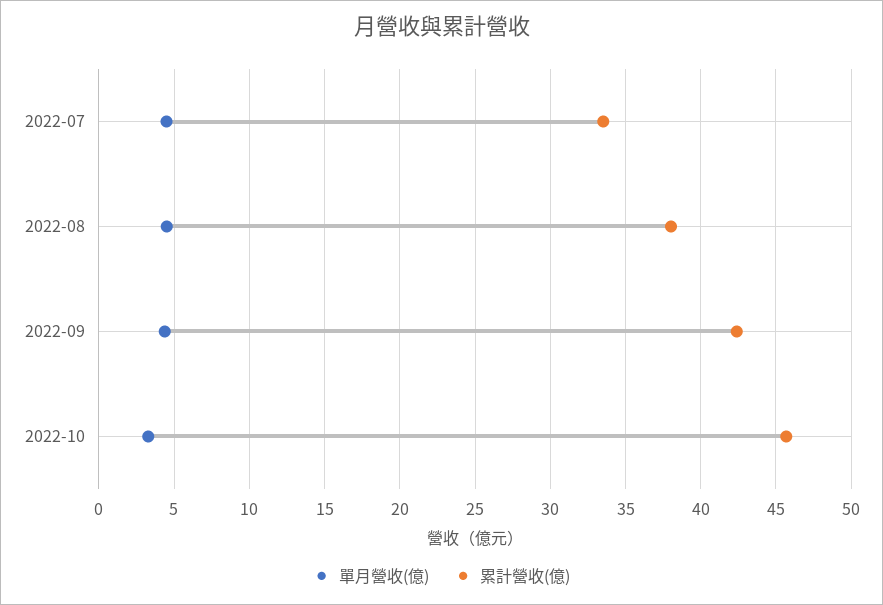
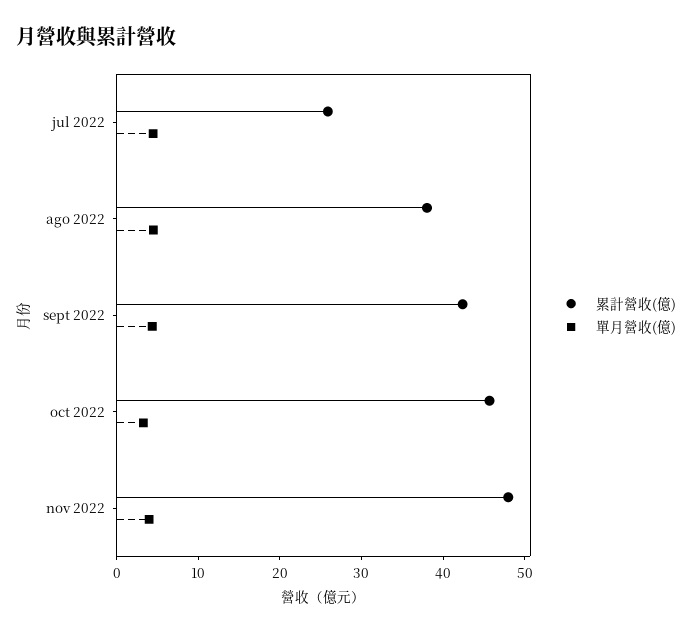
累計營收(億), 2022-07: 33.5 -> 26
累計營收(億), nov 2022: none -> 48
單月營收(億), nov 2022: none -> 4

